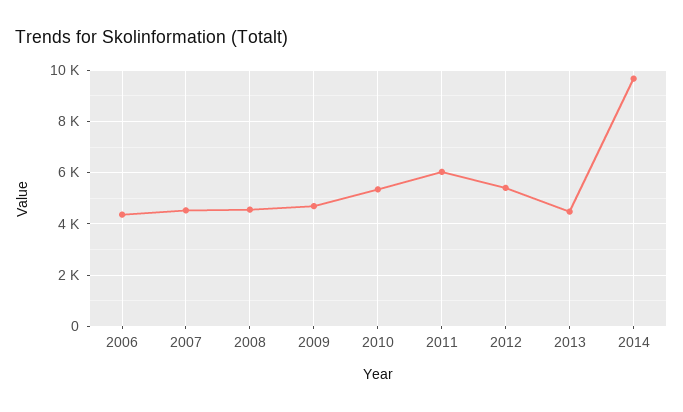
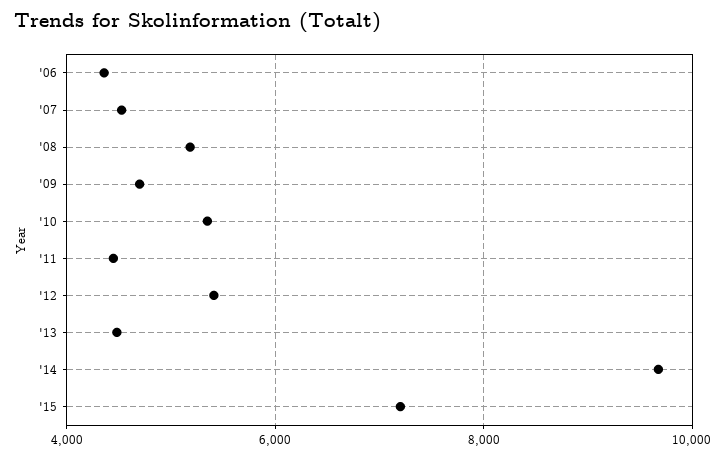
2008: 4500 -> 5200
2011: 6000 -> 4400
'15: none -> 7200

